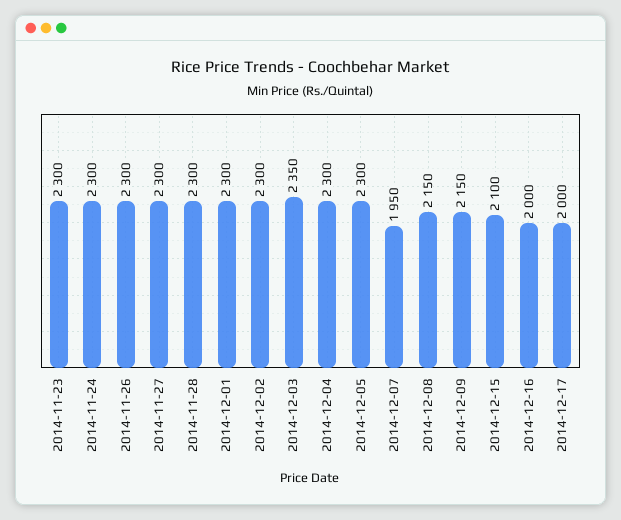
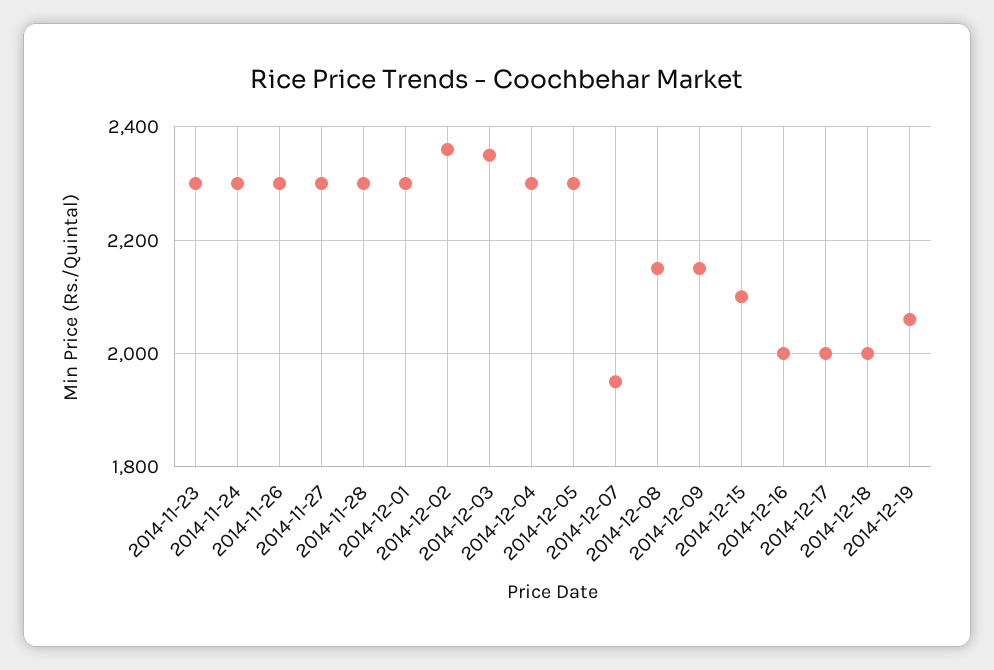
2014-12-02: 2300 -> 2360
2014-12-18: none -> 2000
2014-12-19: none -> 2060

